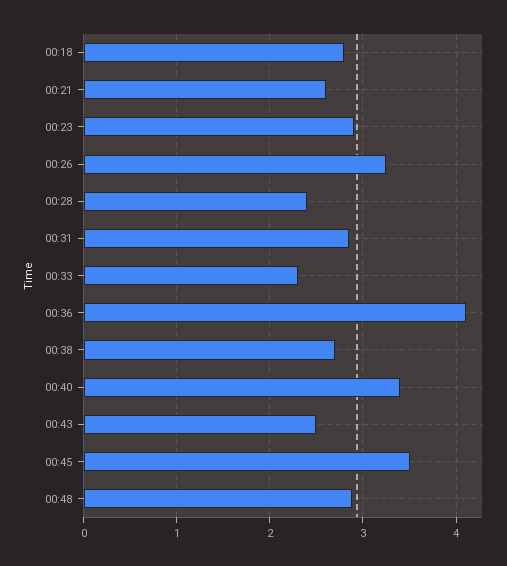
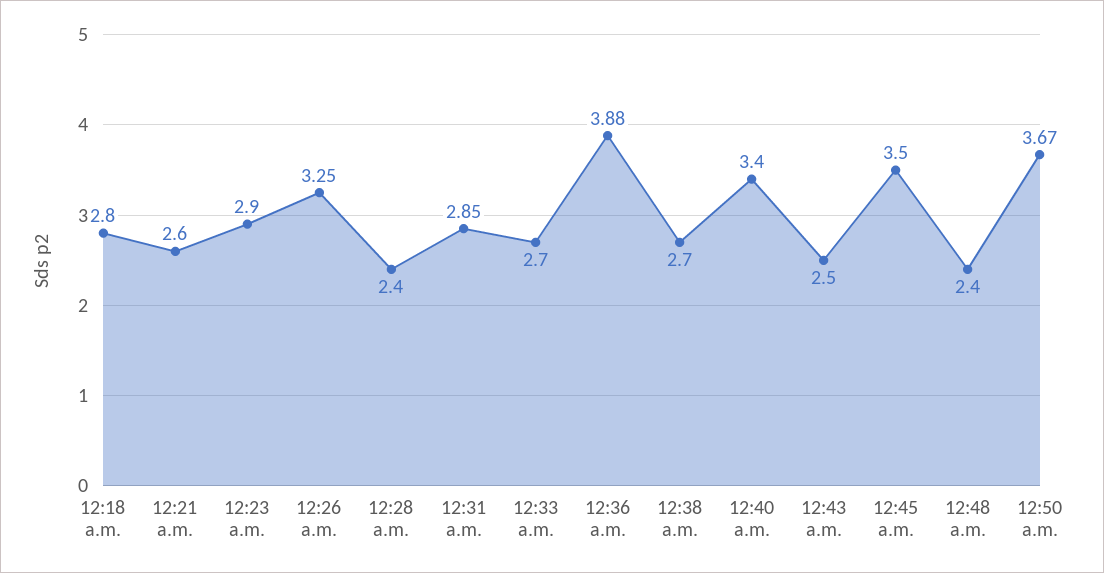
00:33: 2.3 -> 2.7
00:36: 4.1 -> 3.88
00:48: 2.9 -> 2.4
12:50 a.m.: none -> 3.67

